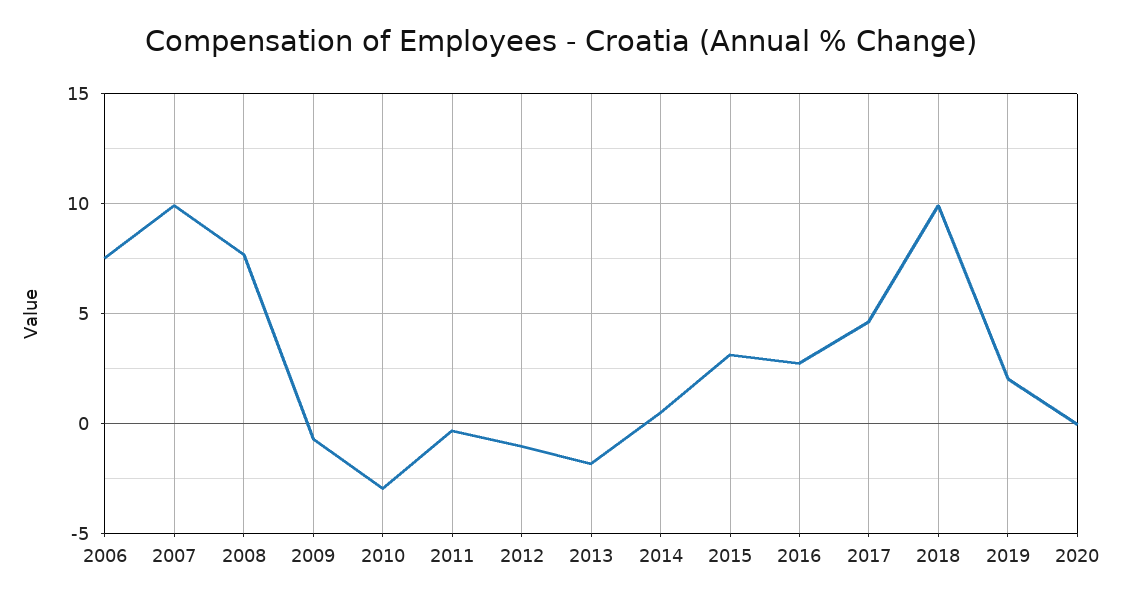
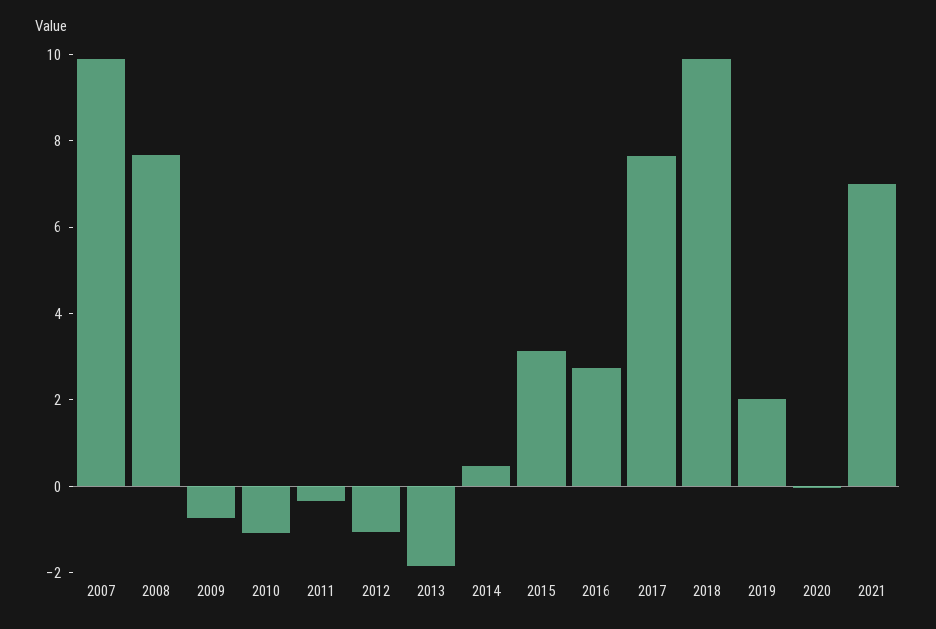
2006: 7.5 -> none
2010: -3 -> -1
2017: 4.5 -> 7.5
2021: none -> 7

